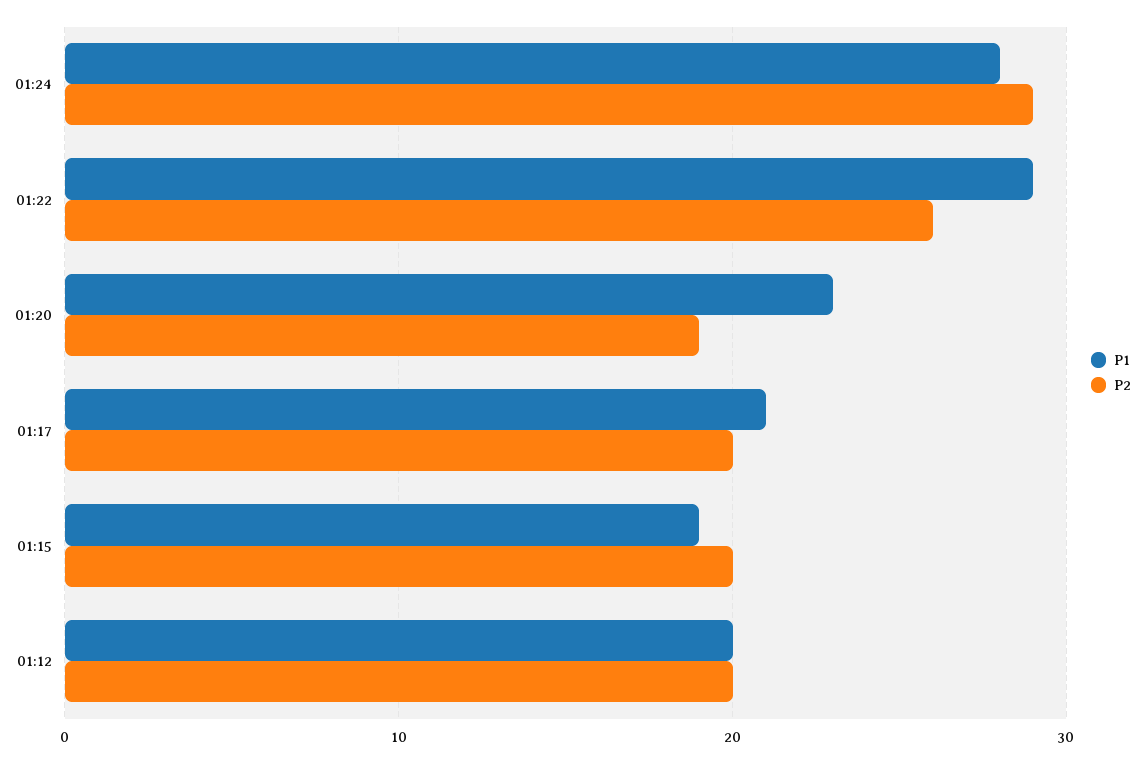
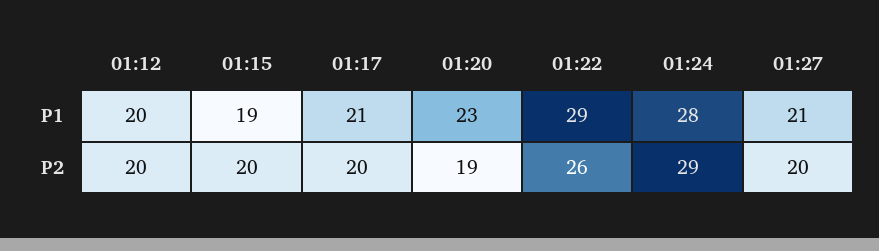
P1, 01:27: none -> 21
P2, 01:27: none -> 20

